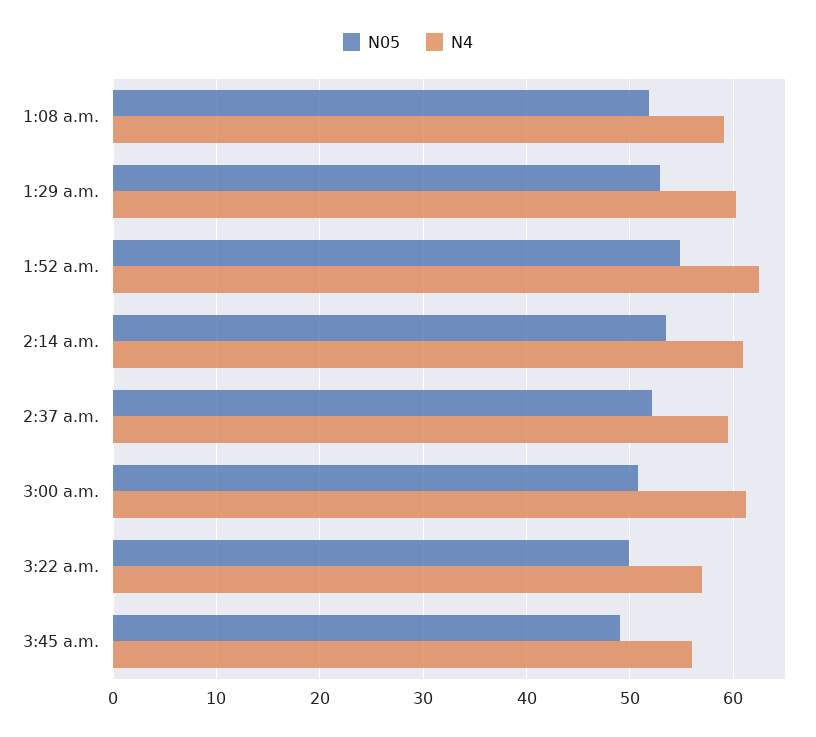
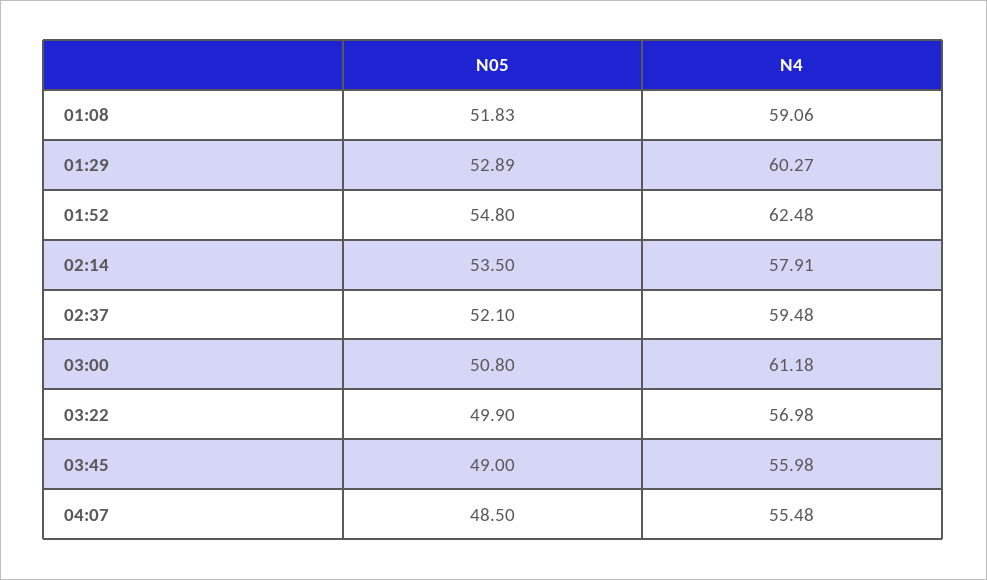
N4, 2:14 a.m.: 61 -> 57.91
N05, 04:07: none -> 48.5
N4, 04:07: none -> 55.48

